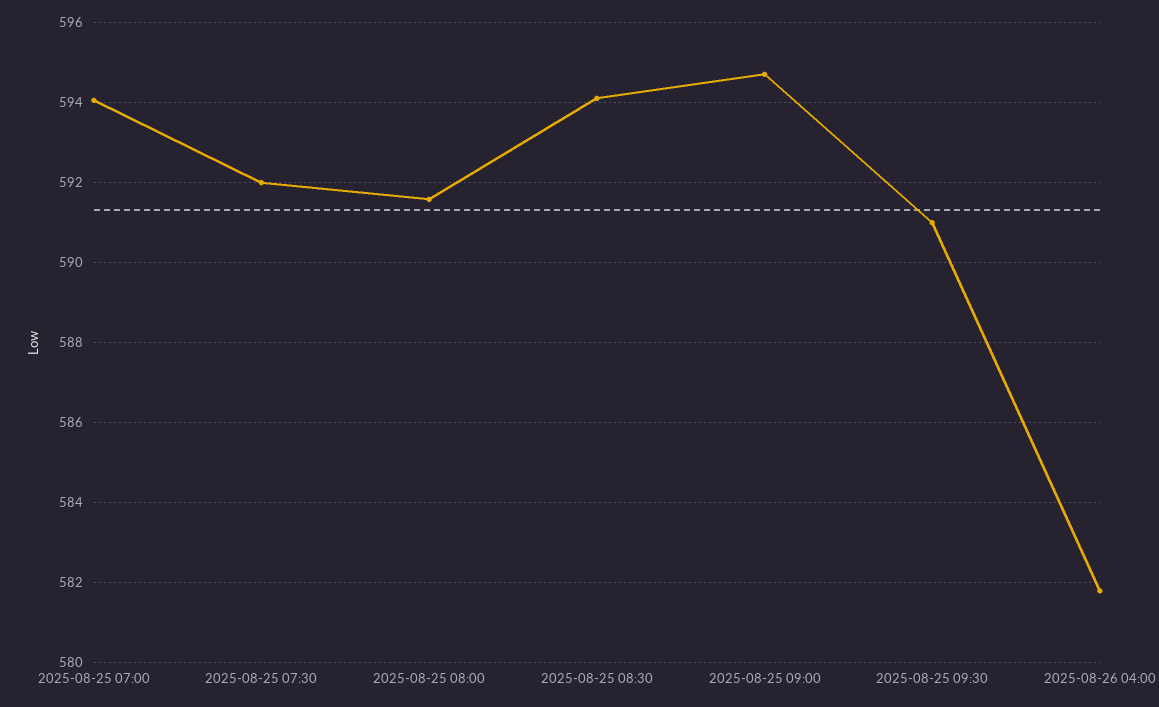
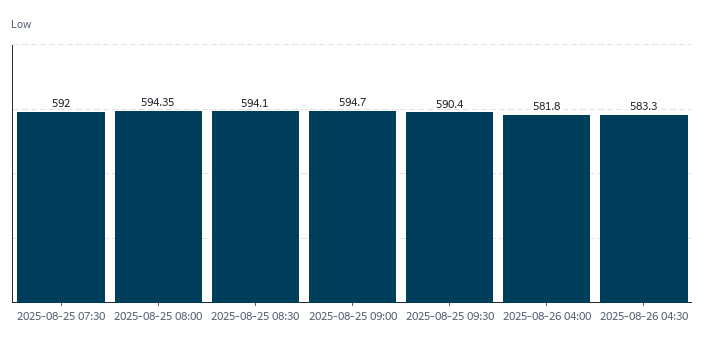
2025-08-25 07:00: 594 -> none
2025-08-25 08:00: 591.6 -> 594.35
2025-08-25 09:30: 591 -> 590.4
2025-08-26 04:30: none -> 583.3

